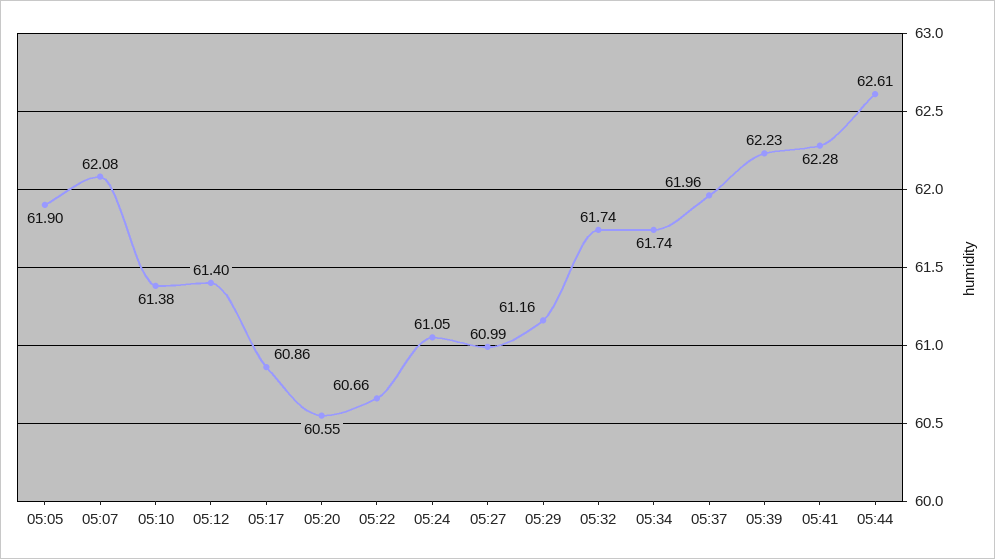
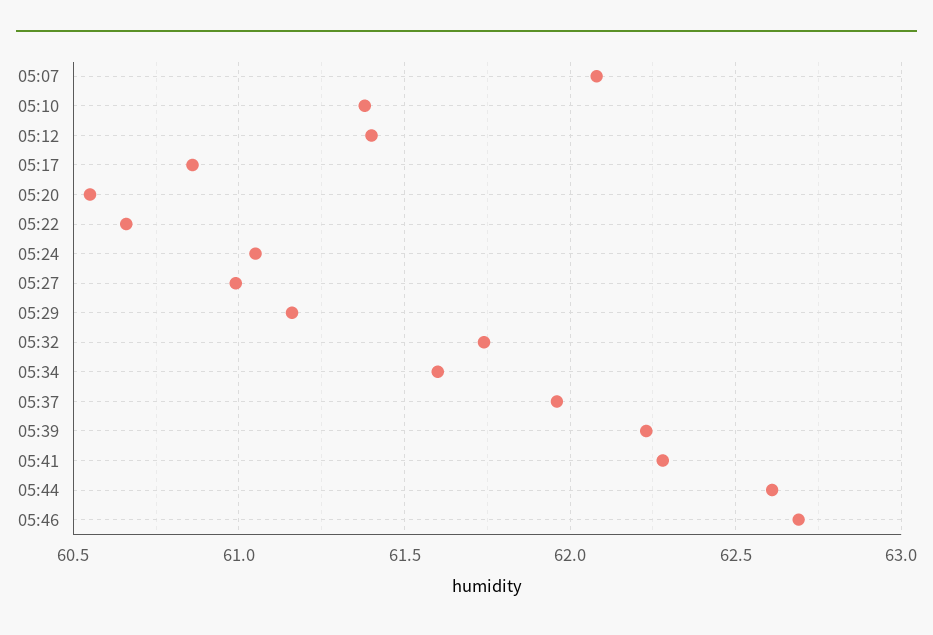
05:05: 61.9 -> none
05:34: 61.74 -> 61.6
05:46: none -> 62.7

